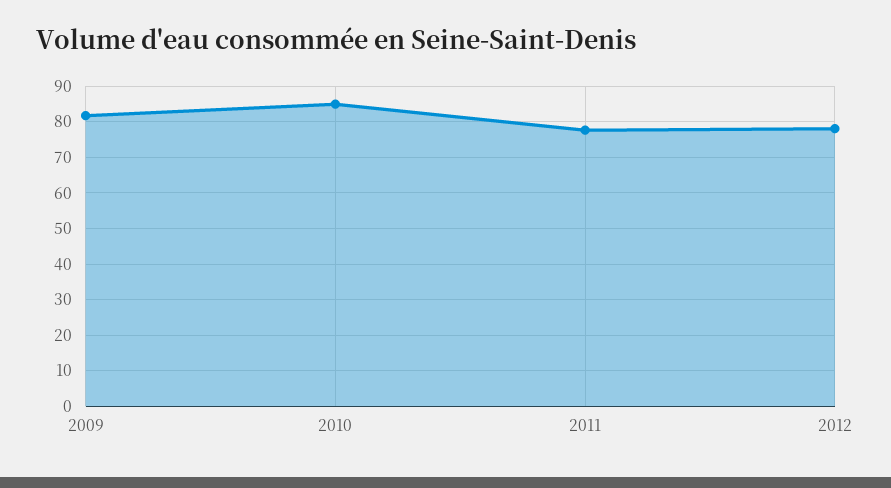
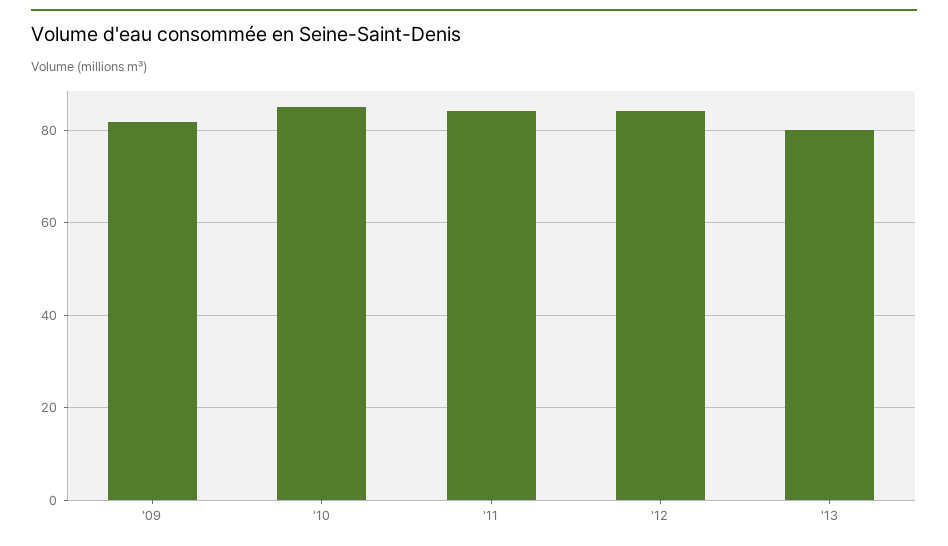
2011: 78 -> 84
2012: 78 -> 84
'13: none -> 80

